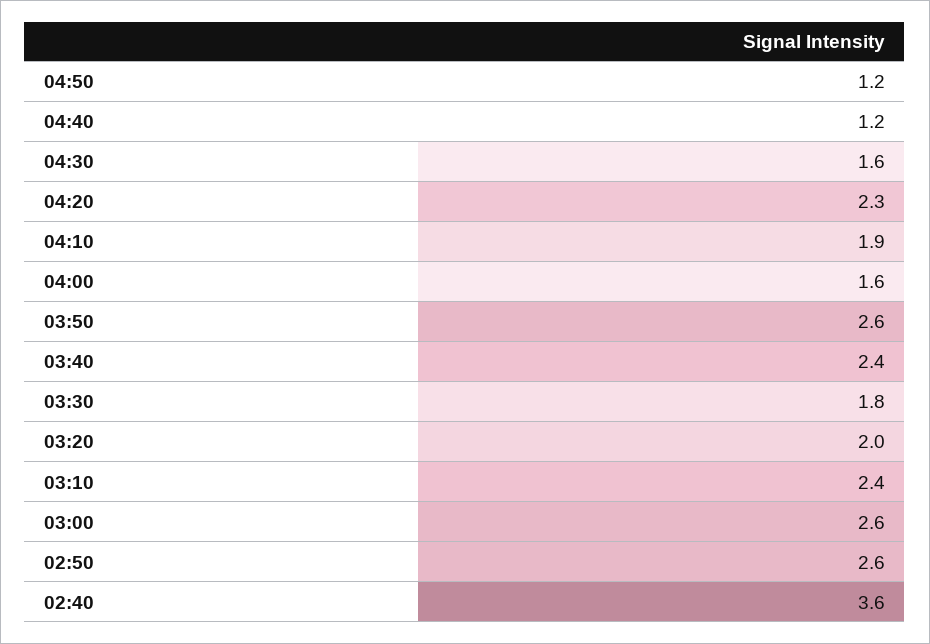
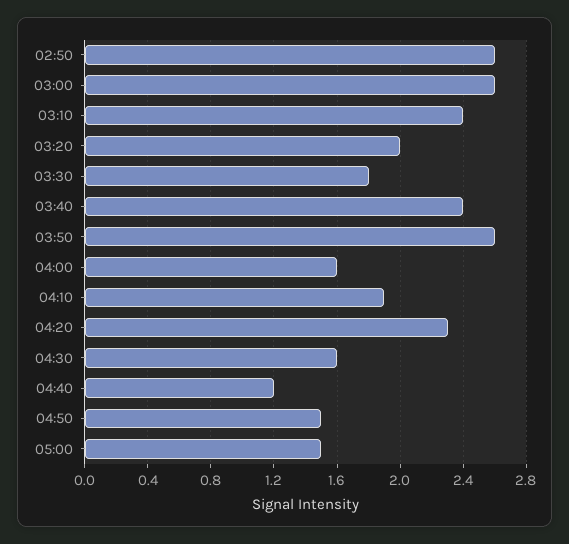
04:50: 1.2 -> 1.5
02:40: 3.6 -> none
05:00: none -> 1.5

